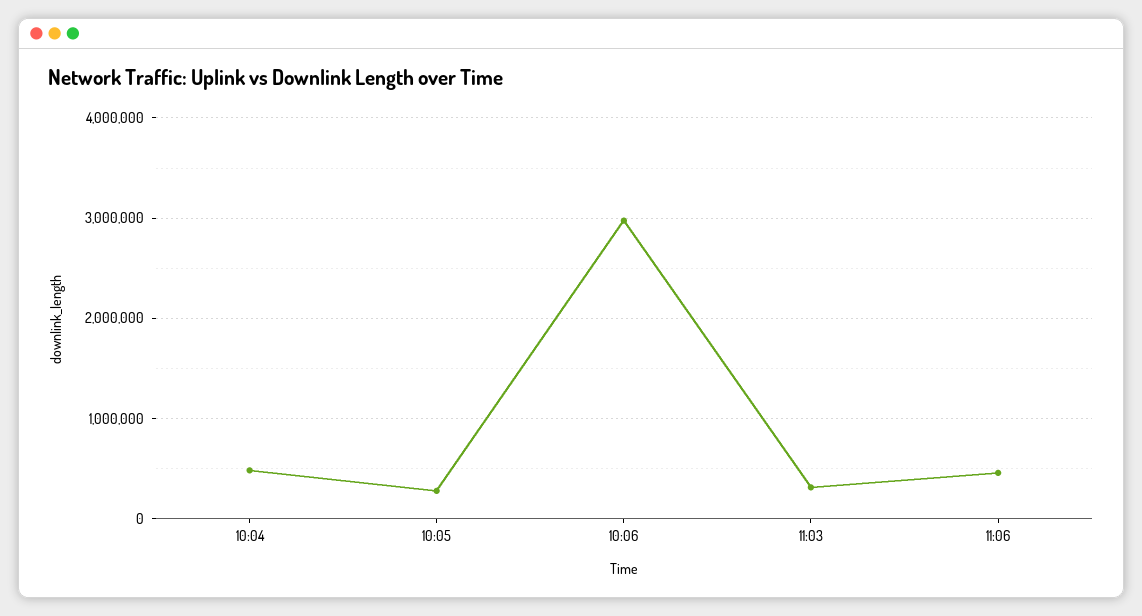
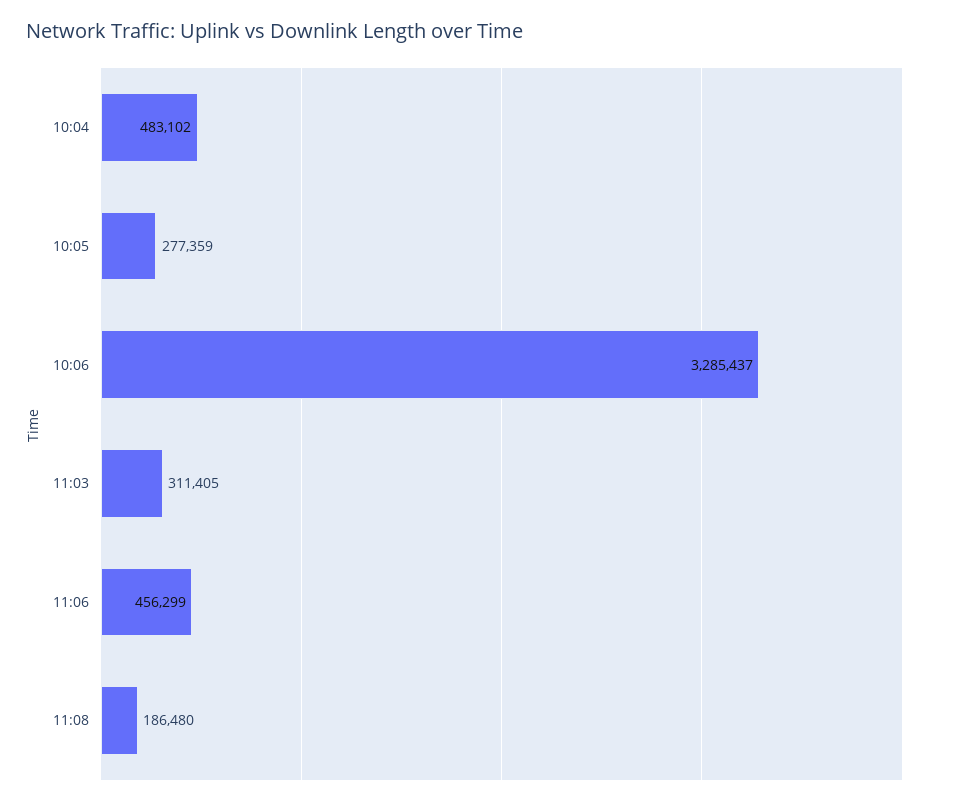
10:06: 3000000 -> 3285437
11:08: none -> 186480

